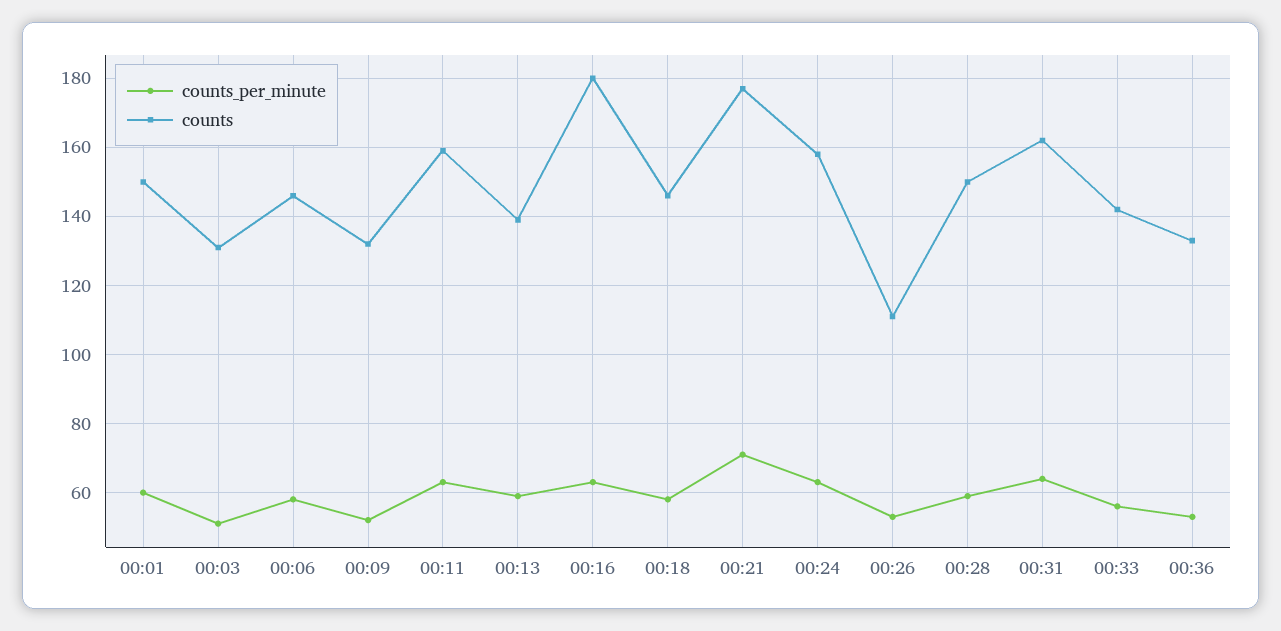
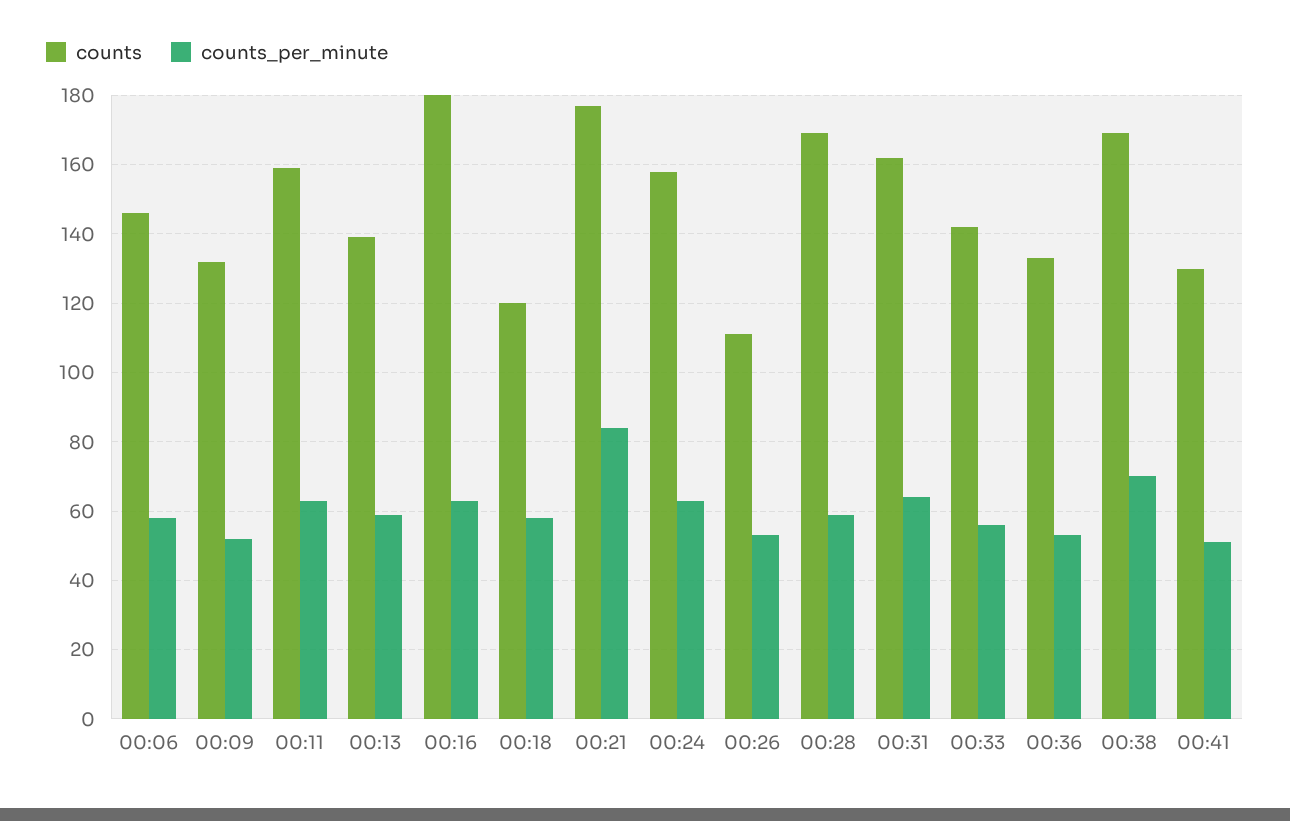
counts_per_minute, 00:01: 60 -> none
counts, 00:01: 150 -> none
counts_per_minute, 00:03: 50 -> none
counts, 00:03: 130 -> none
counts, 00:18: 145 -> 120
counts_per_minute, 00:21: 70 -> 85
counts, 00:28: 150 -> 170
counts, 00:38: none -> 170
counts_per_minute, 00:38: none -> 70
counts, 00:41: none -> 130
counts_per_minute, 00:41: none -> 50

